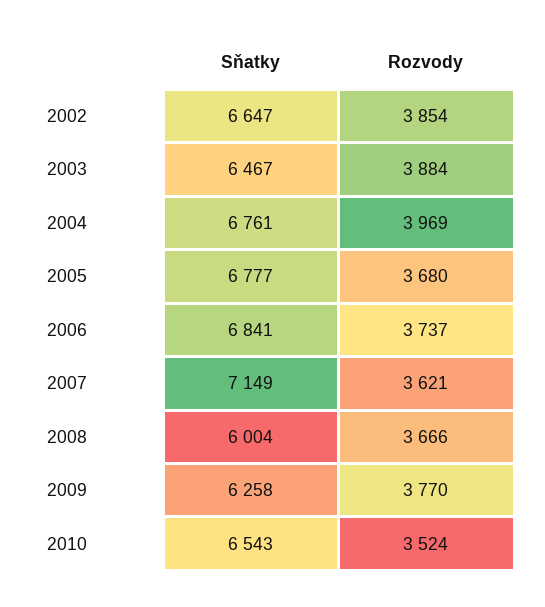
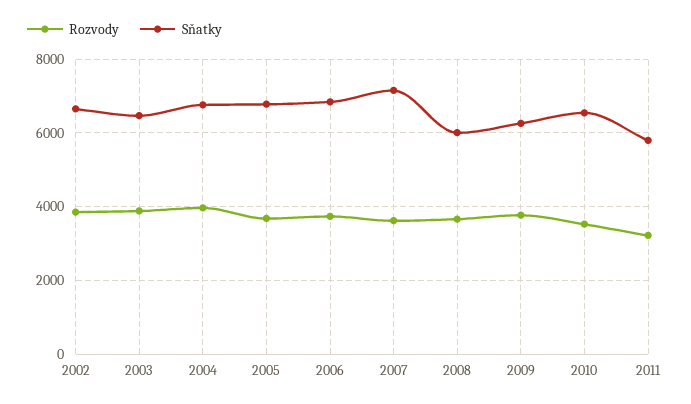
Rozvody, 2011: none -> 3200
Sňatky, 2011: none -> 5800

